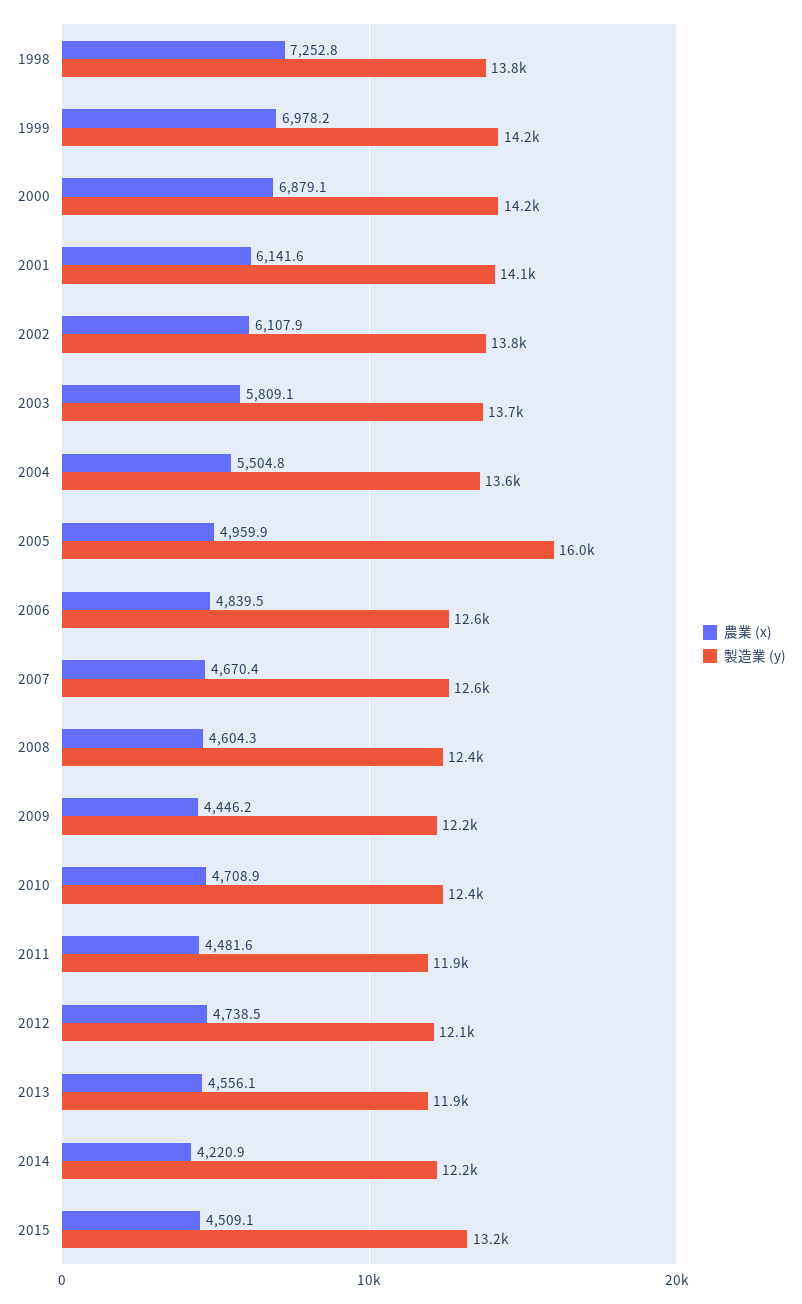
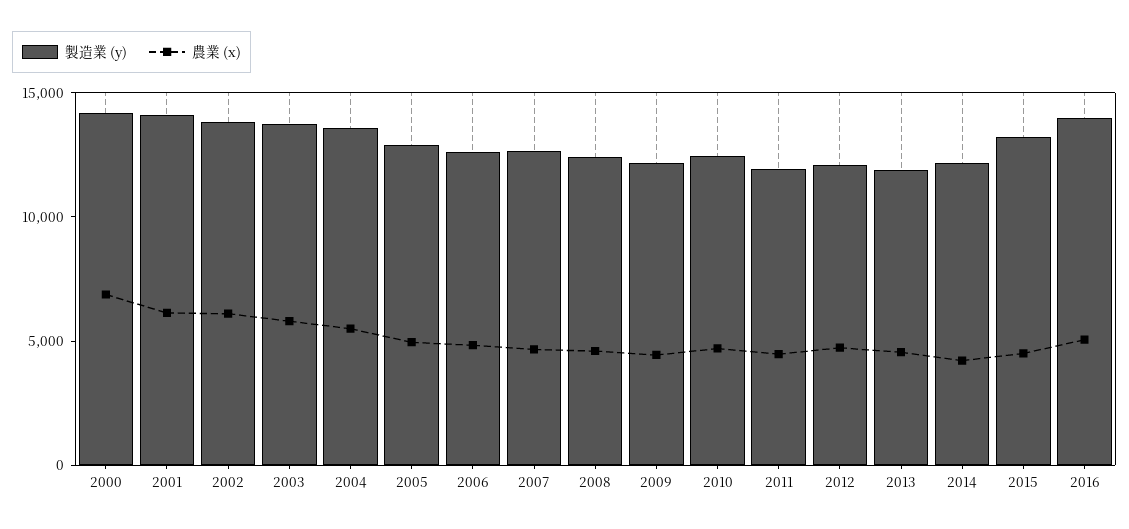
農業 (x), 1998: 7252.8 -> none
製造業 (y), 1998: 13800 -> none
農業 (x), 1999: 6978.2 -> none
製造業 (y), 1999: 14200 -> none
製造業 (y), 2005: 16000 -> 13000
製造業 (y), 2016: none -> 14000
農業 (x), 2016: none -> 5000

